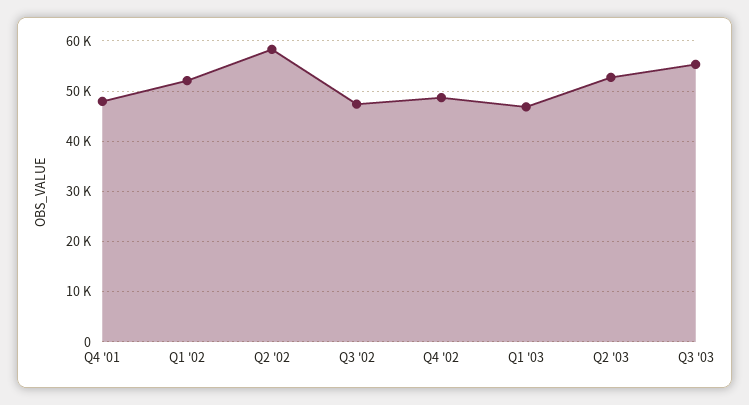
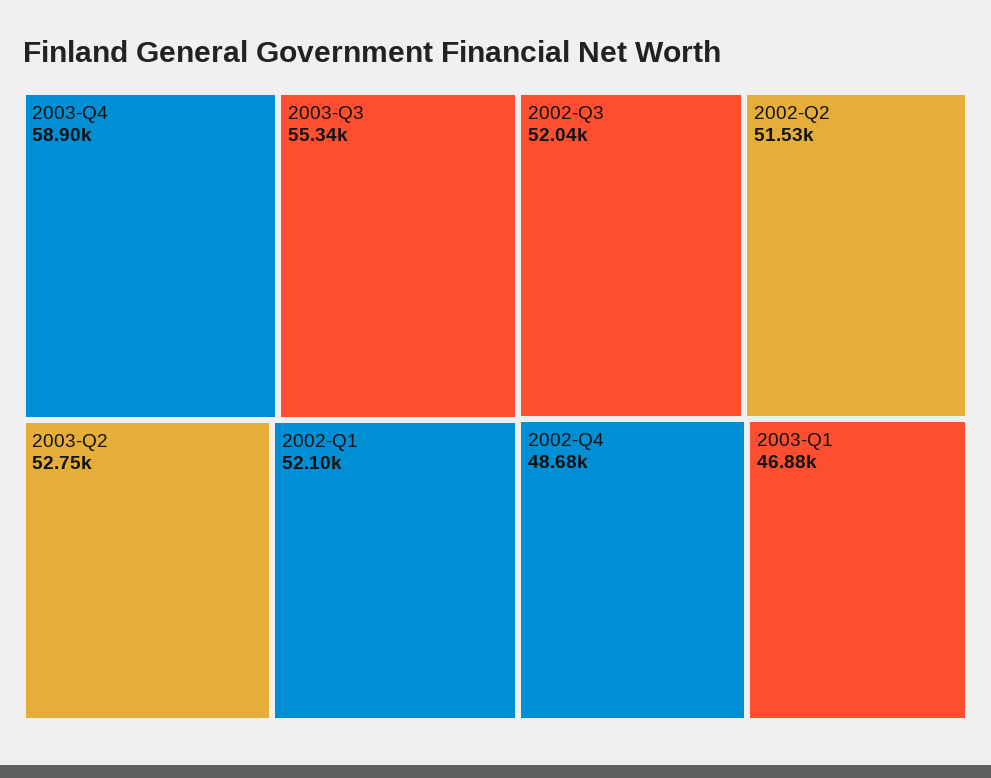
Q4 '01: 48000 -> none
Q2 '02: 58000 -> 51530
Q3 '02: 48000 -> 52040
2003-Q4: none -> 58900

